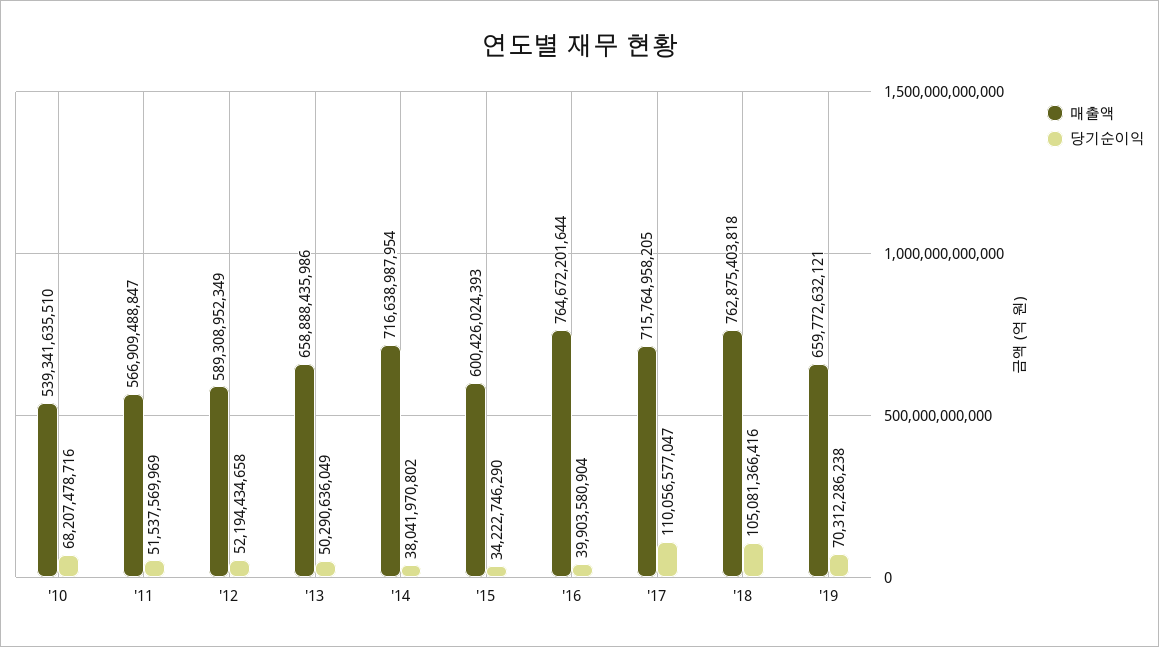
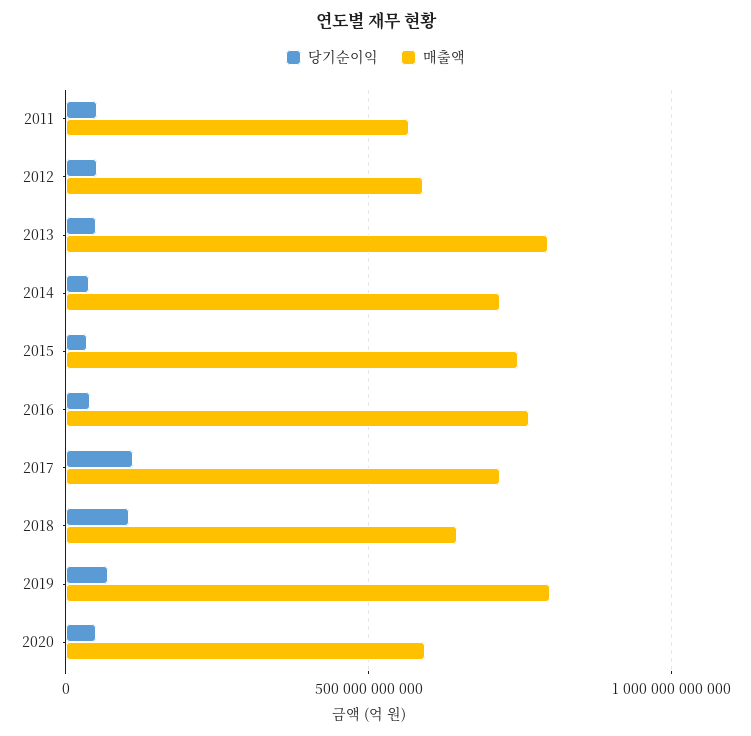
매출액, '10: 539341635510 -> none
당기순이익, '10: 68207478716 -> none
매출액, '13: 658888435986 -> 800000000000
매출액, '15: 600426024393 -> 750000000000
매출액, '18: 762875403818 -> 650000000000
매출액, '19: 659772632121 -> 800000000000
당기순이익, 2020: none -> 50000000000
매출액, 2020: none -> 600000000000

